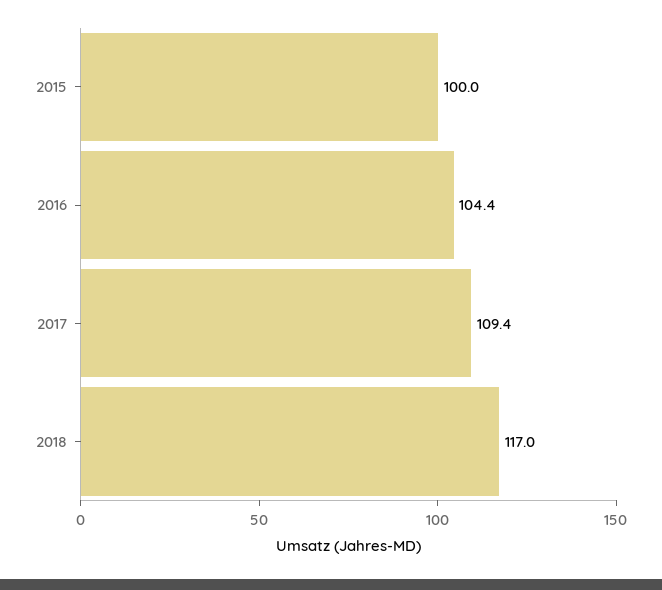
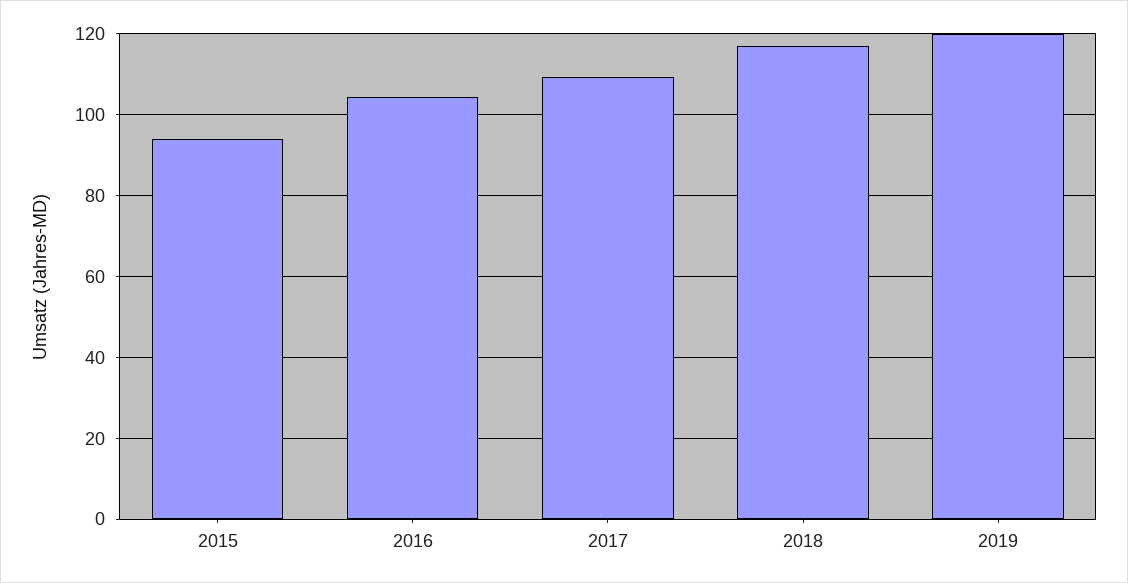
2015: 100 -> 94
2019: none -> 120

